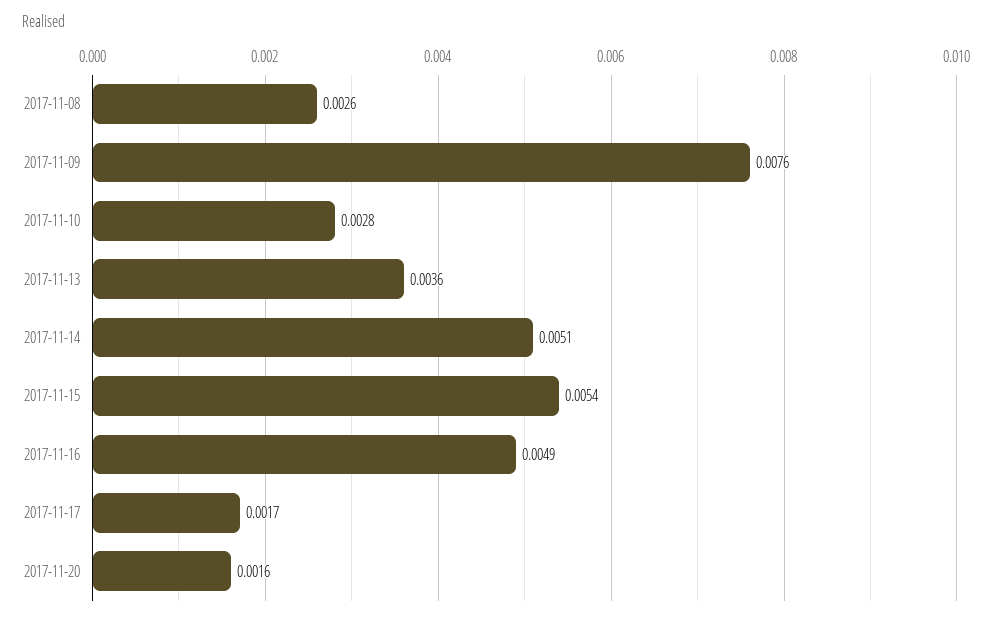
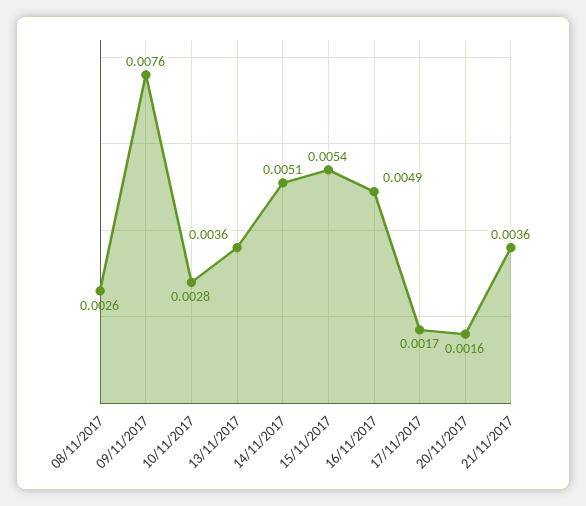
21/11/2017: none -> 0.0036

